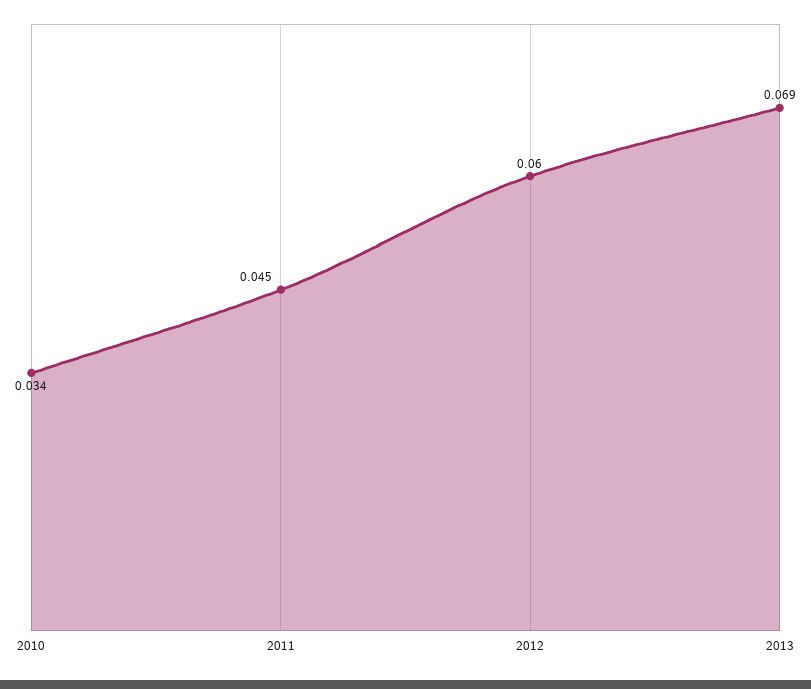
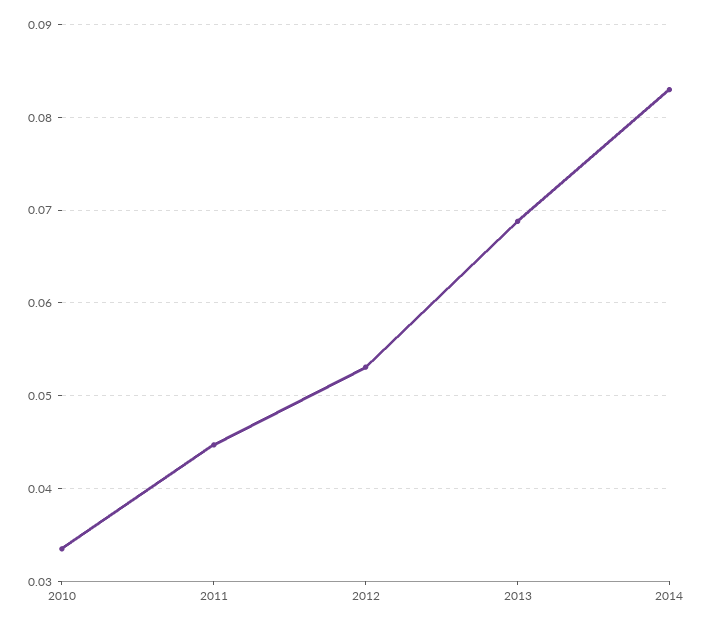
2012: 0.06 -> 0.053
2014: none -> 0.083

